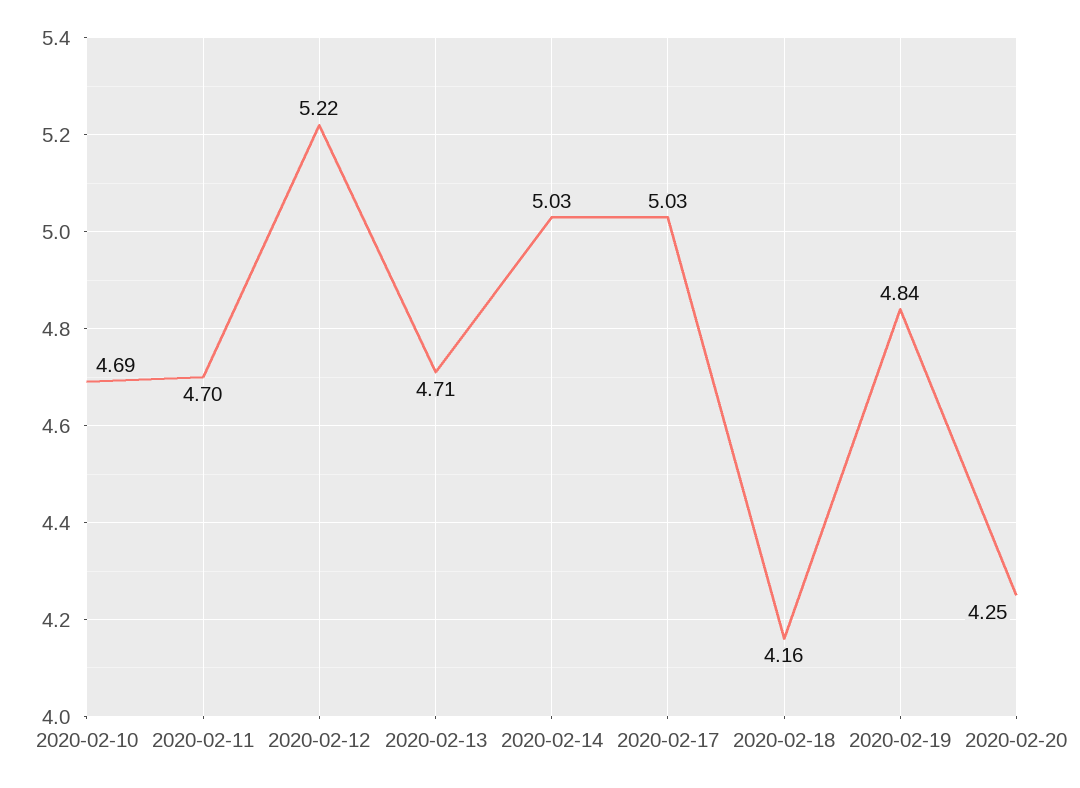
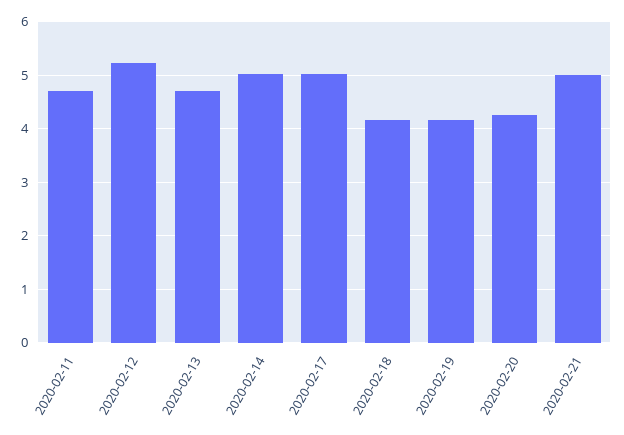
2020-02-10: 4.69 -> none
2020-02-19: 4.84 -> 4.2
2020-02-21: none -> 5

